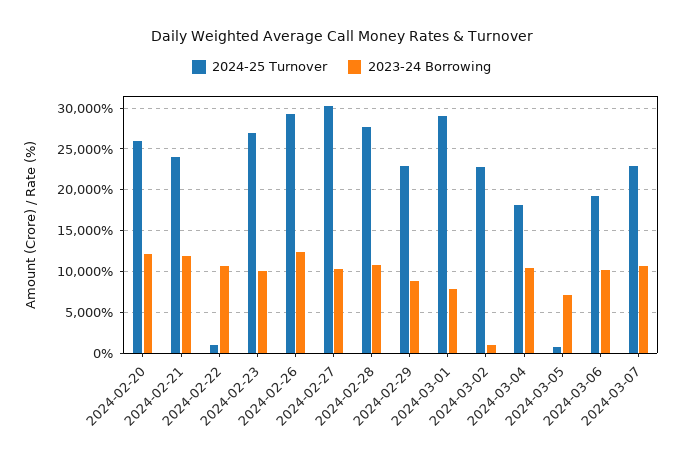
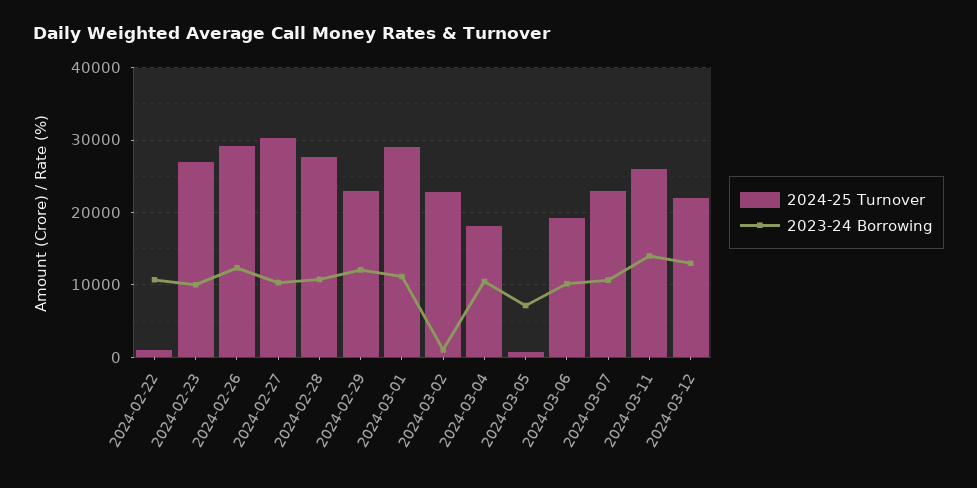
2024-25 Turnover, 2024-02-20: 26000 -> none
2023-24 Borrowing, 2024-02-20: 12000 -> none
2024-25 Turnover, 2024-02-21: 24000 -> none
2023-24 Borrowing, 2024-02-21: 12000 -> none
2023-24 Borrowing, 2024-02-29: 9000 -> 12000
2023-24 Borrowing, 2024-03-01: 8000 -> 11000
2024-25 Turnover, 2024-03-11: none -> 26000
2023-24 Borrowing, 2024-03-11: none -> 14000
2024-25 Turnover, 2024-03-12: none -> 22000
2023-24 Borrowing, 2024-03-12: none -> 13000

